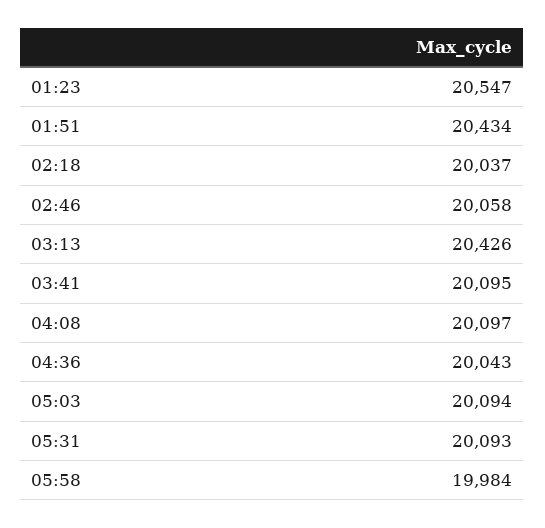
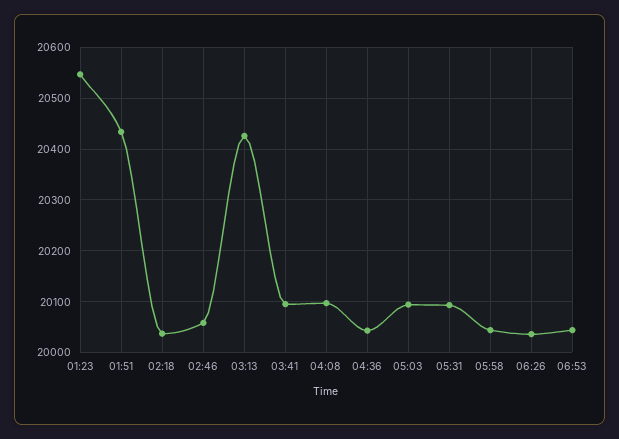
05:58: 19984 -> 20040
06:26: none -> 20040
06:53: none -> 20040

